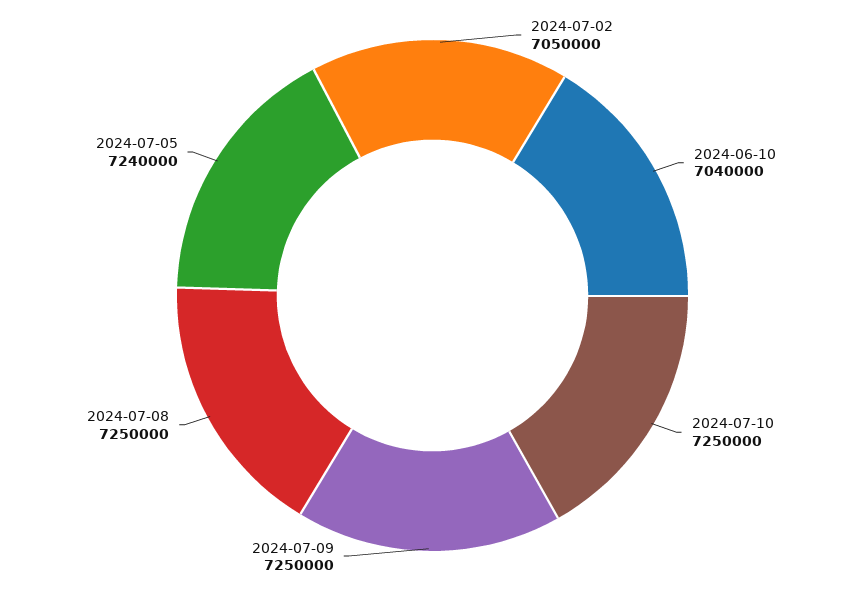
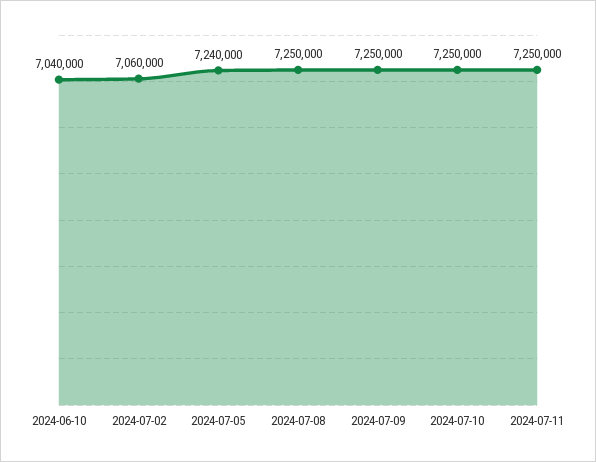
2024-07-02: 7050000 -> 7060000
2024-07-11: none -> 7250000

